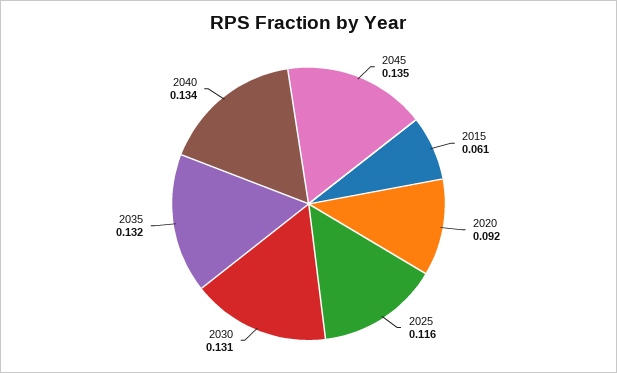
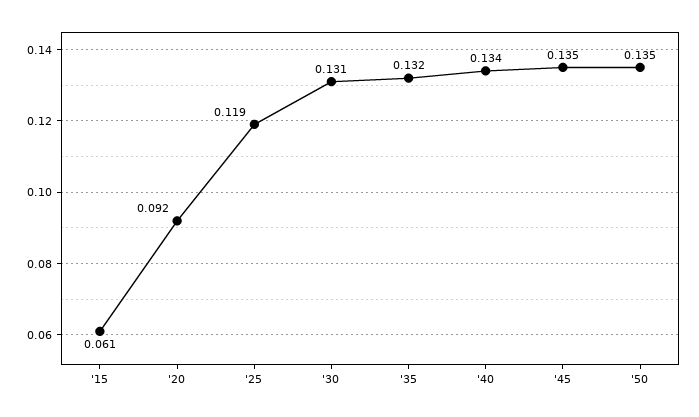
2025: 0.116 -> 0.119
'50: none -> 0.135

